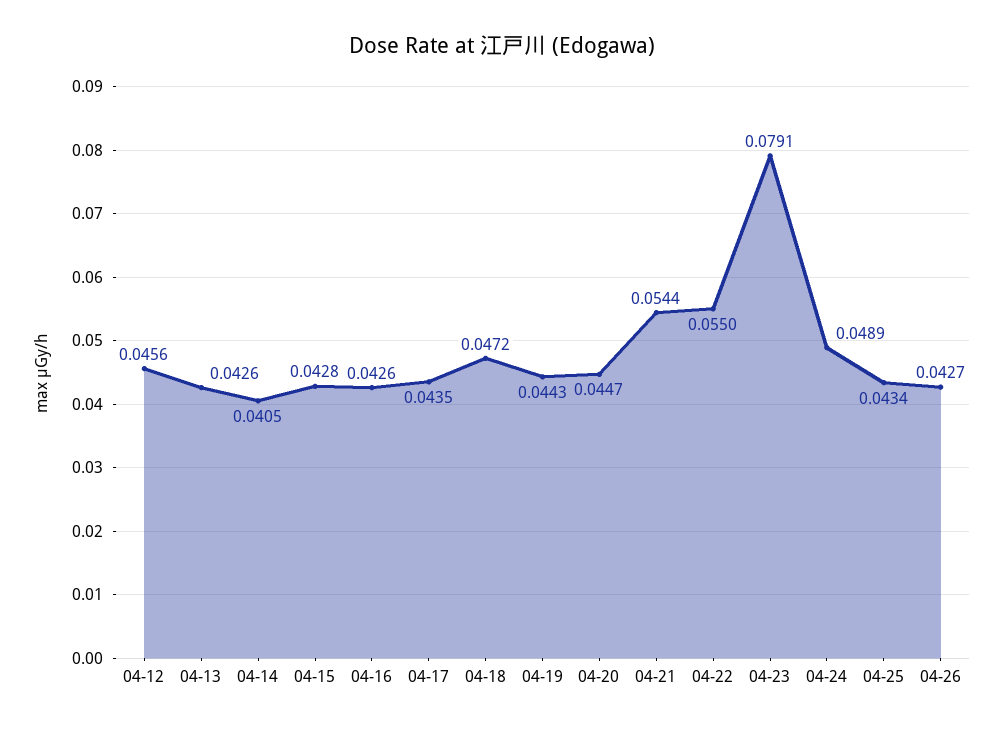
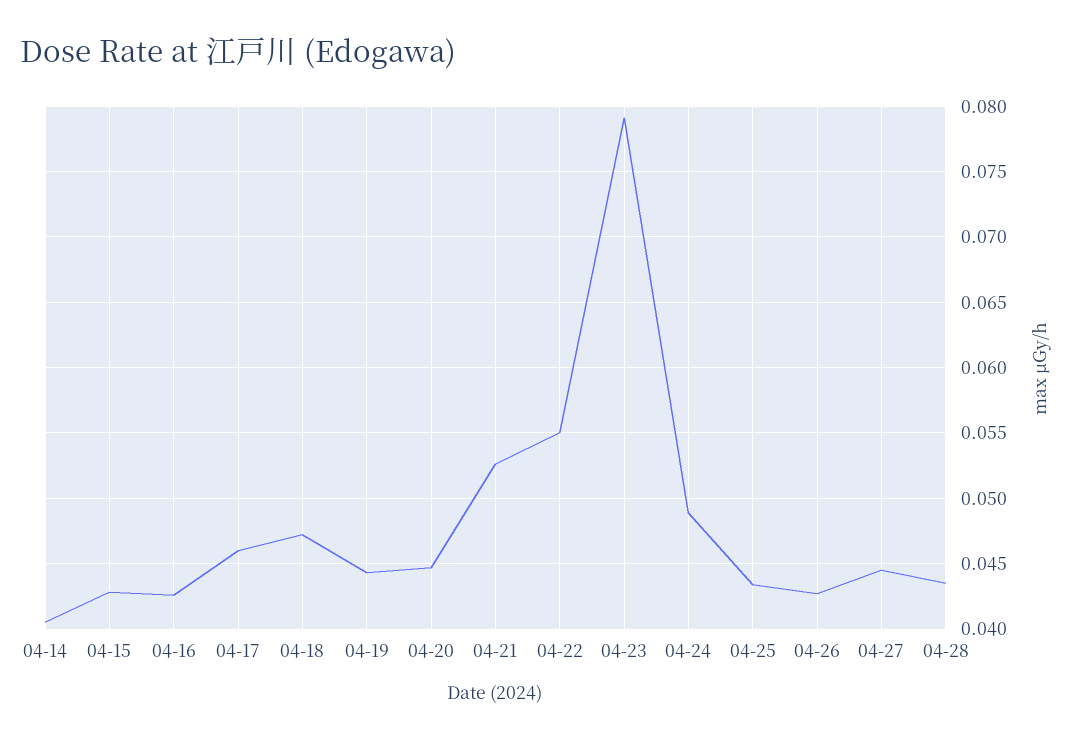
04-12: 0.0456 -> none
04-13: 0.0426 -> none
04-17: 0.0435 -> 0.046
04-21: 0.0544 -> 0.0525
04-27: none -> 0.0445
04-28: none -> 0.0435

